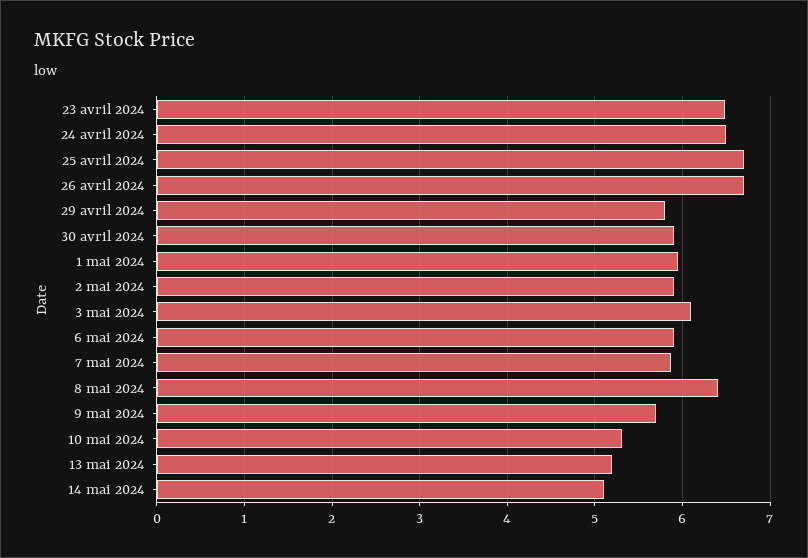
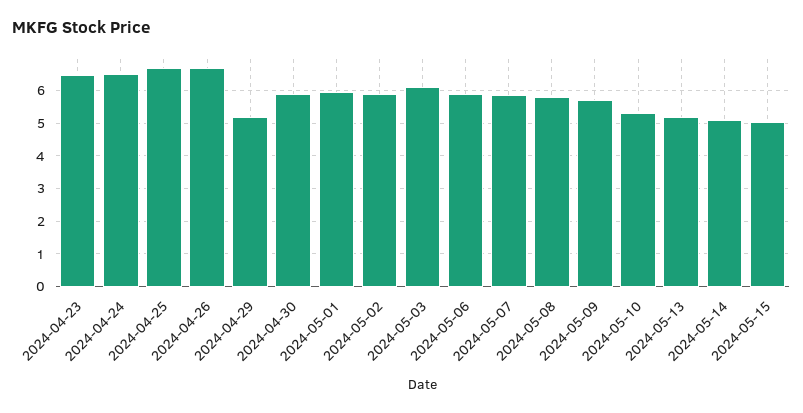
29 avril 2024: 5.8 -> 5.2
8 mai 2024: 6.4 -> 5.8
2024-05-15: none -> 5

